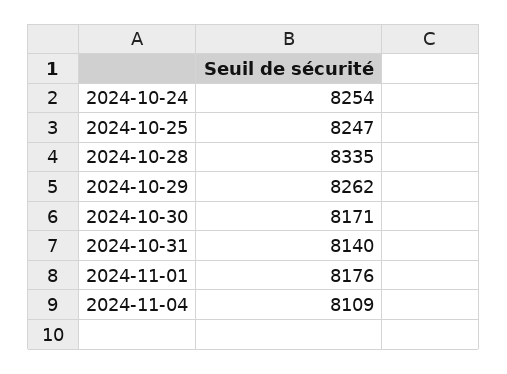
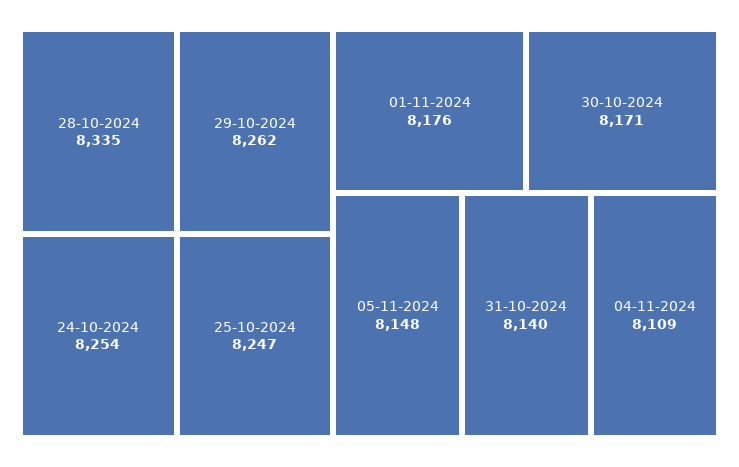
05-11-2024: none -> 8148

